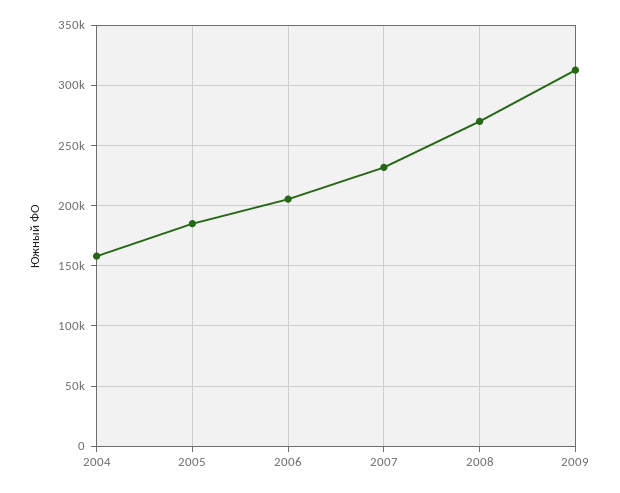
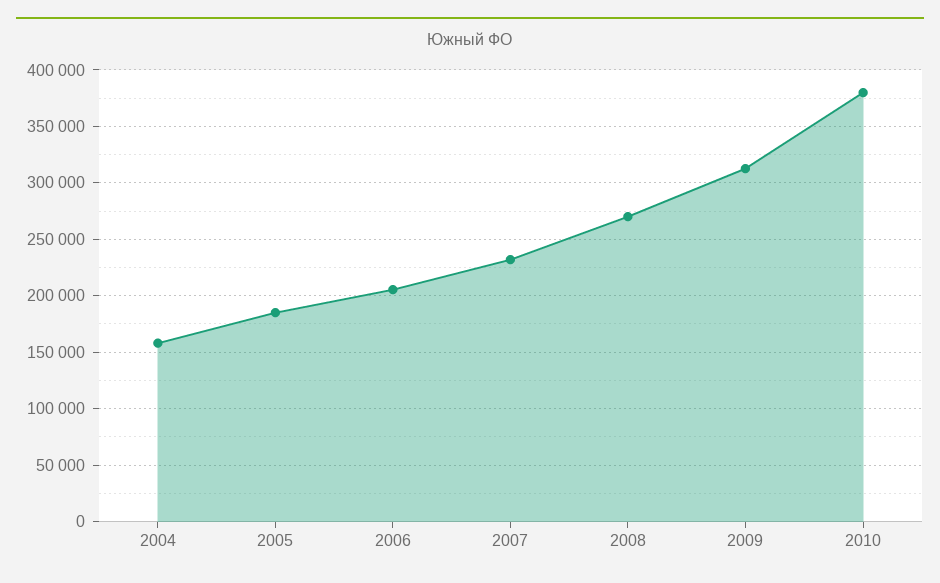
2010: none -> 380000

